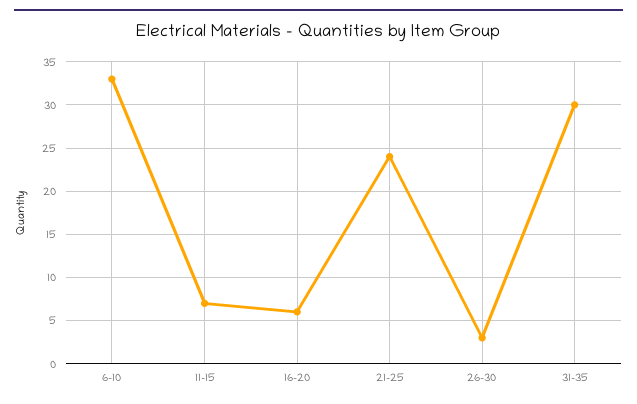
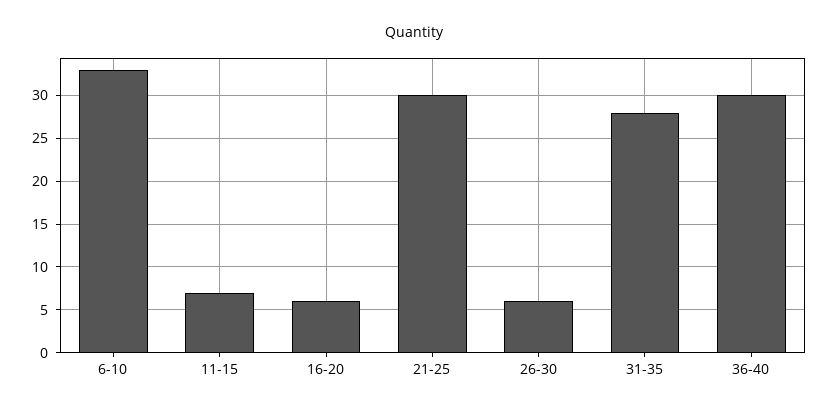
21-25: 24 -> 30
26-30: 3 -> 6
31-35: 30 -> 28
36-40: none -> 30

